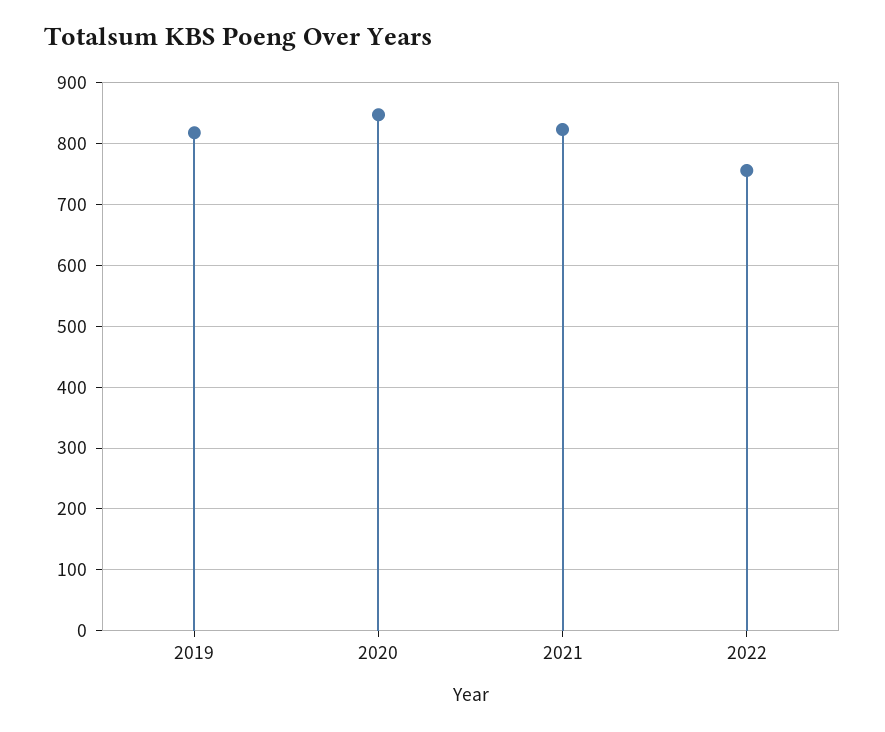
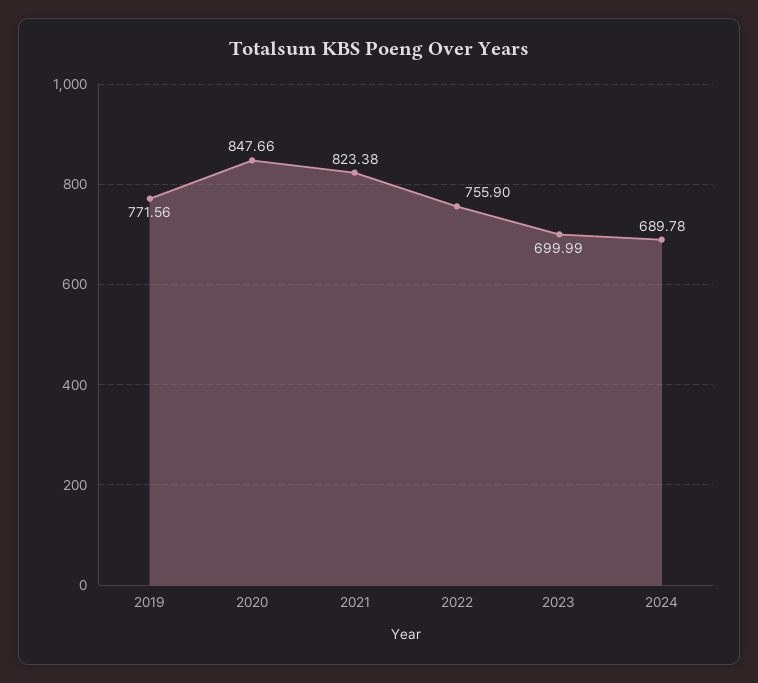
2019: 820 -> 771.56
2023: none -> 699.99
2024: none -> 689.78

